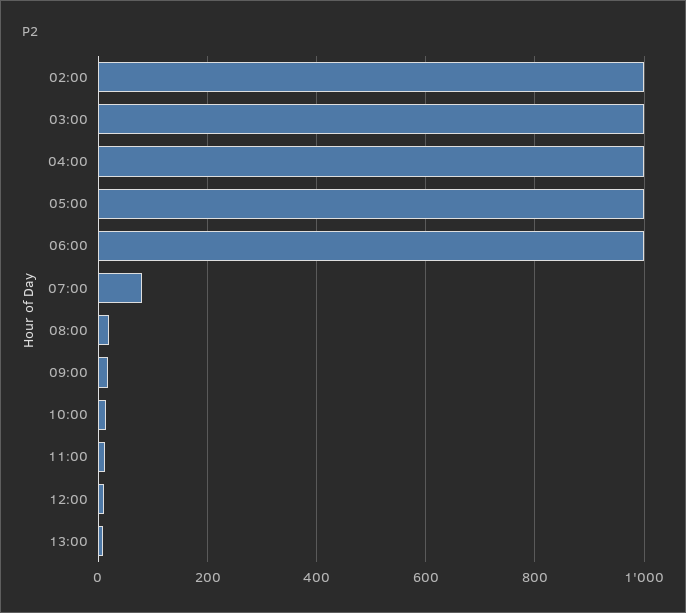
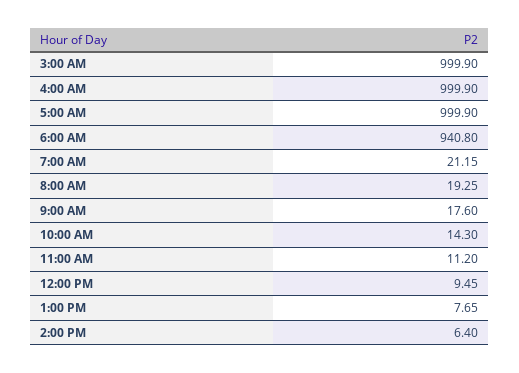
02:00: 1000 -> none
06:00: 1000 -> 940.8
07:00: 80 -> 21.15
2:00 PM: none -> 6.4

